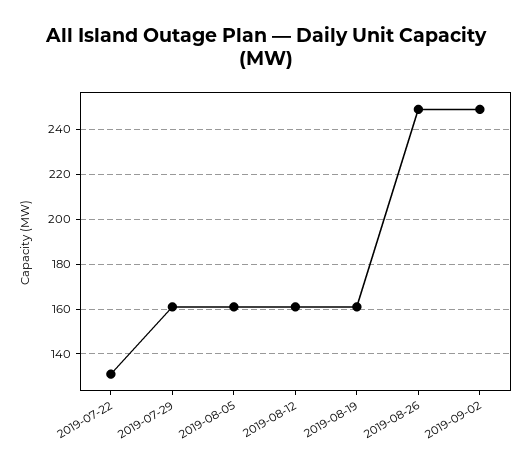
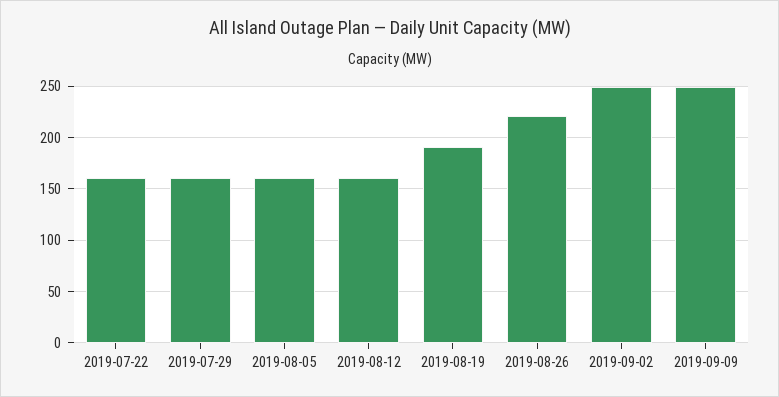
2019-07-22: 130 -> 160
2019-08-19: 160 -> 190
2019-08-26: 250 -> 220
2019-09-09: none -> 250

